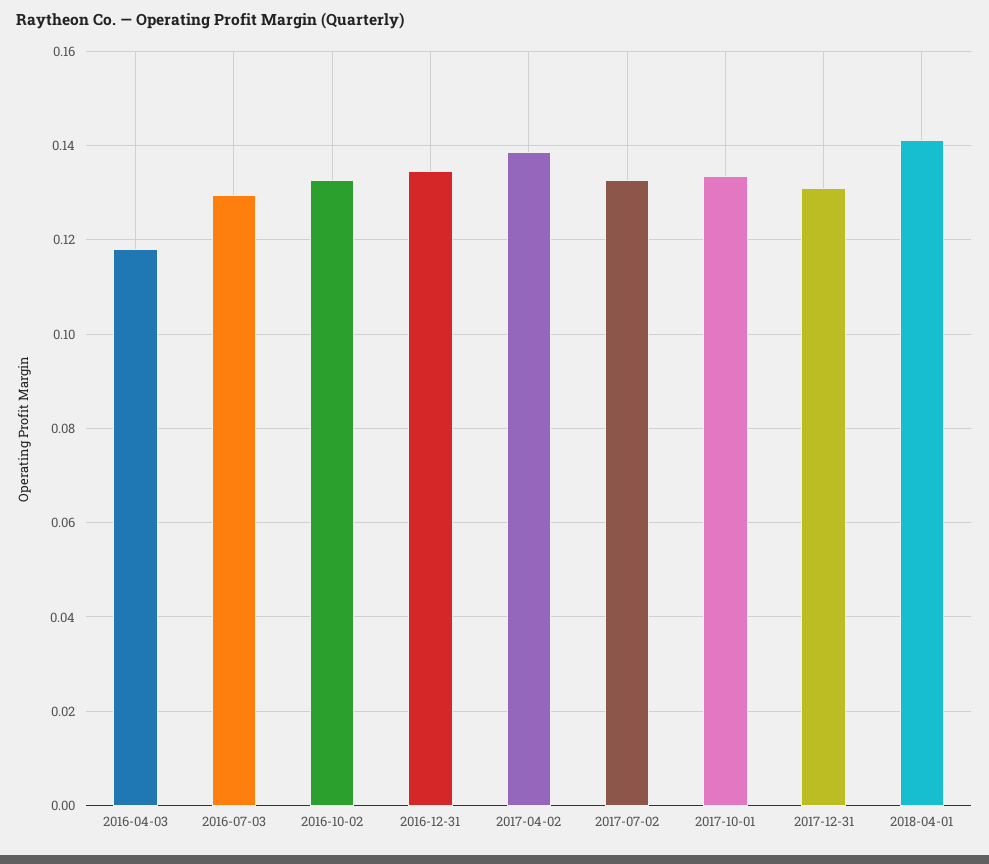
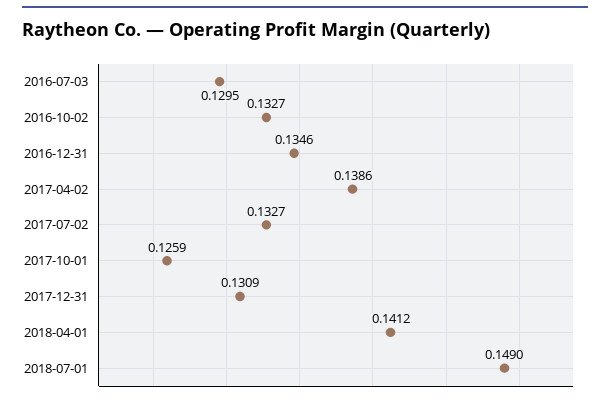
2016-04-03: 0.118 -> none
2017-10-01: 0.134 -> 0.1259
2018-07-01: none -> 0.149

